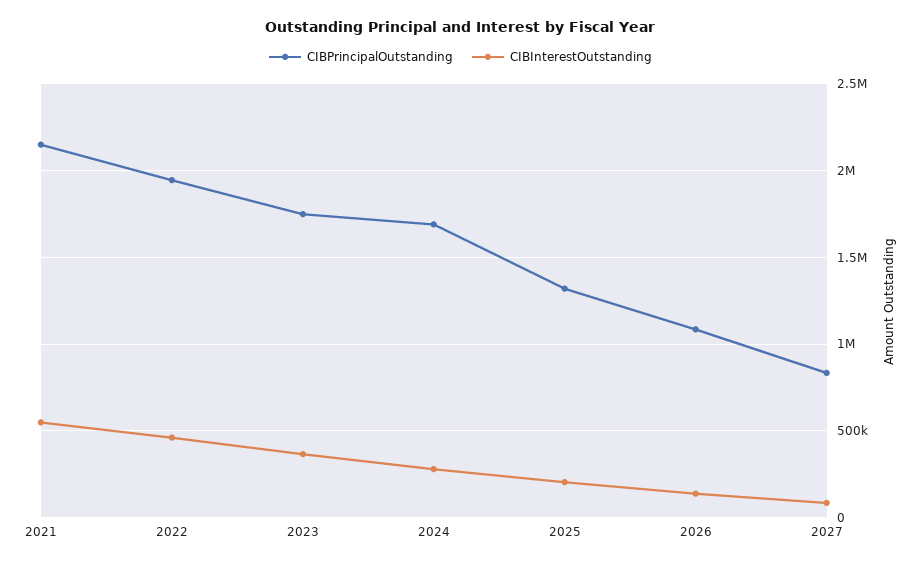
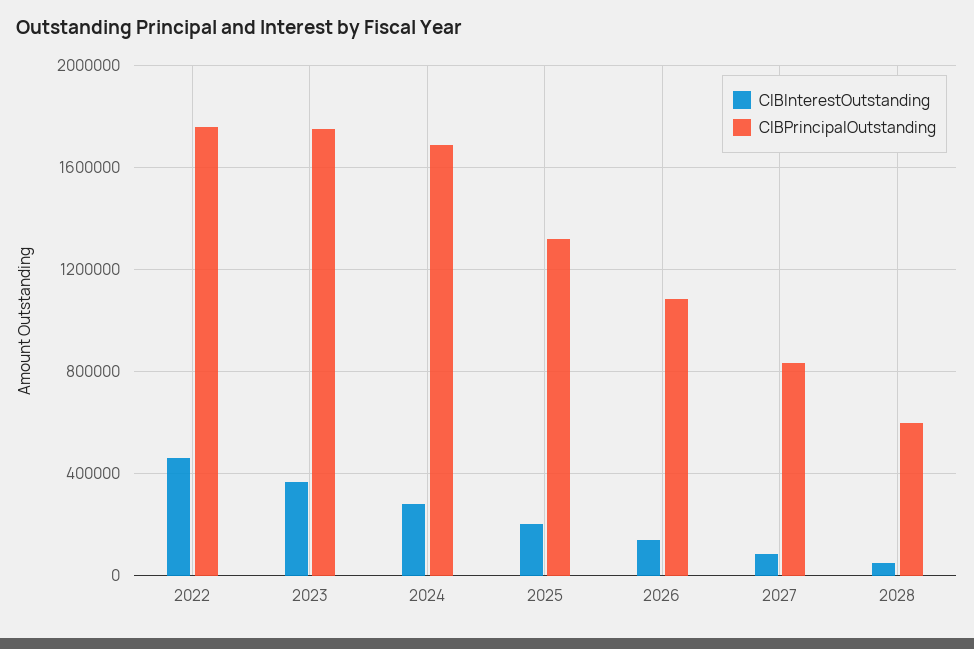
CIBPrincipalOutstanding, 2021: 2150000 -> none
CIBInterestOutstanding, 2021: 550000 -> none
CIBPrincipalOutstanding, 2022: 1950000 -> 1750000
CIBInterestOutstanding, 2028: none -> 50000
CIBPrincipalOutstanding, 2028: none -> 600000

